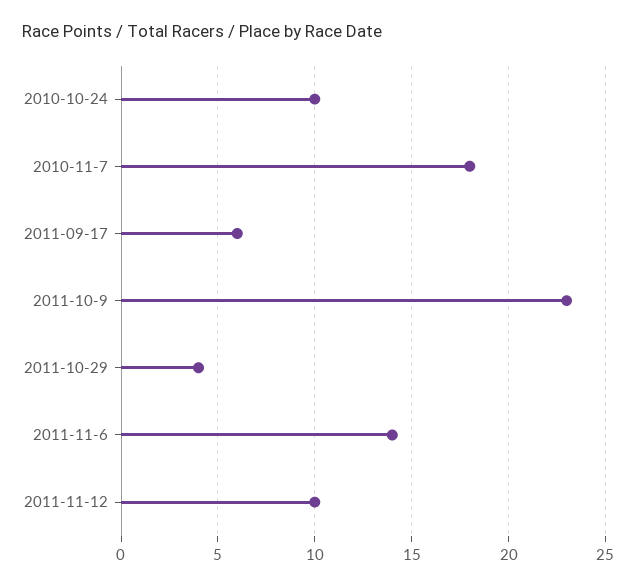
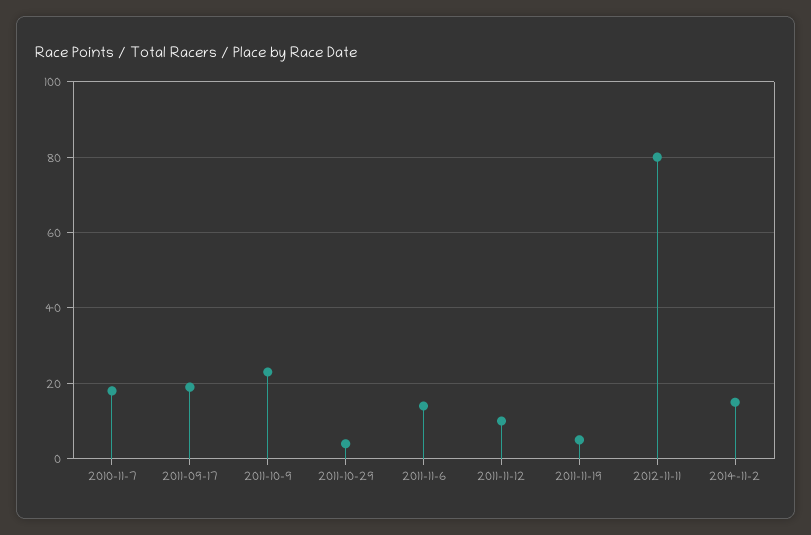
2010-10-24: 10 -> none
2011-09-17: 6 -> 20
2011-11-19: none -> 5
2012-11-11: none -> 80
2014-11-2: none -> 15

